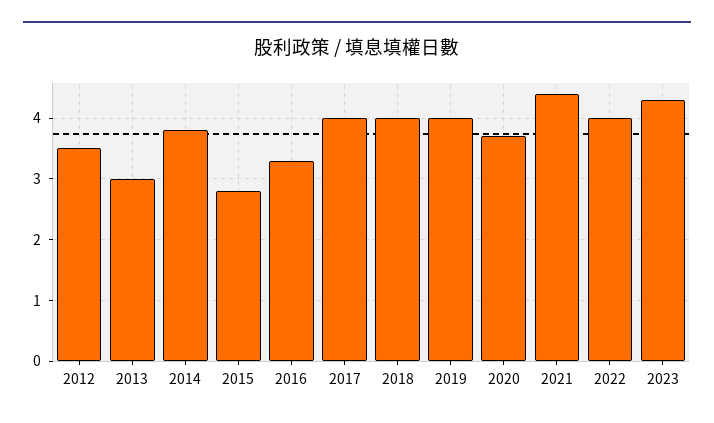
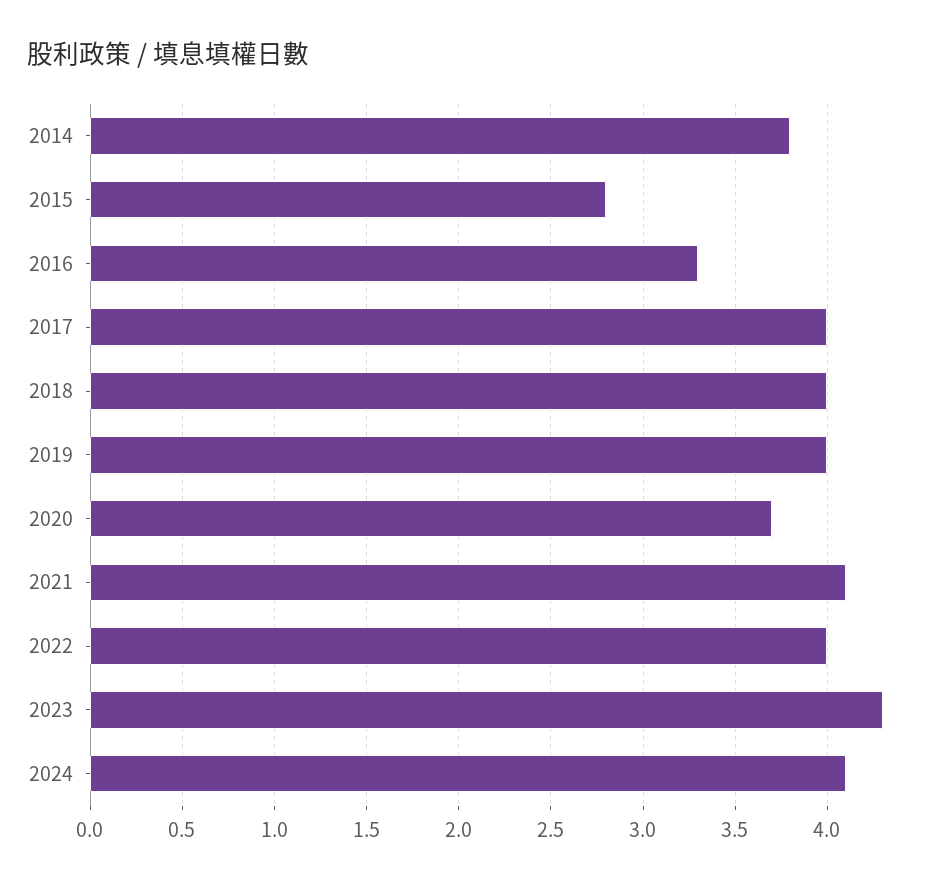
2012: 3.5 -> none
2013: 3 -> none
2021: 4.4 -> 4.1
2024: none -> 4.1

